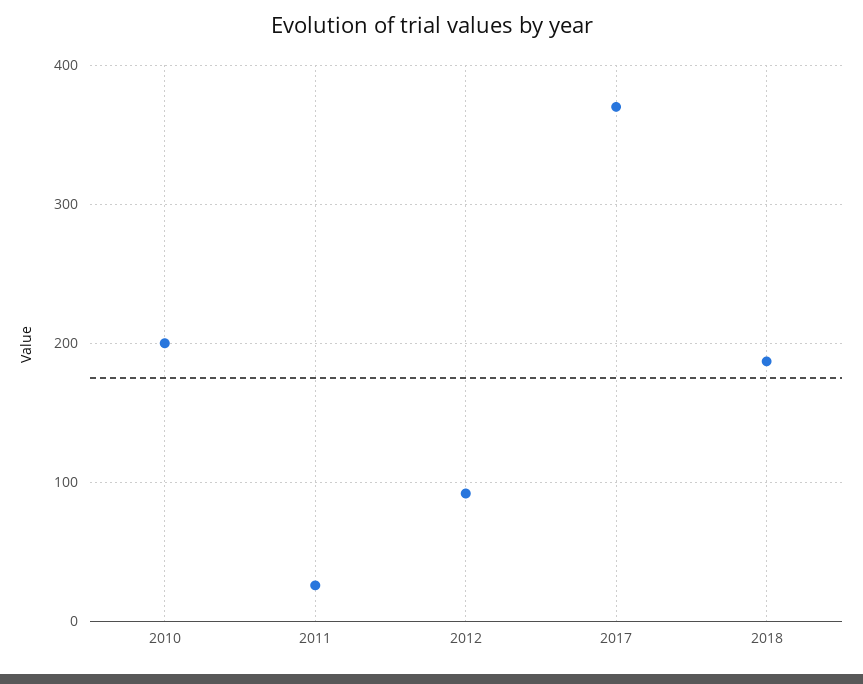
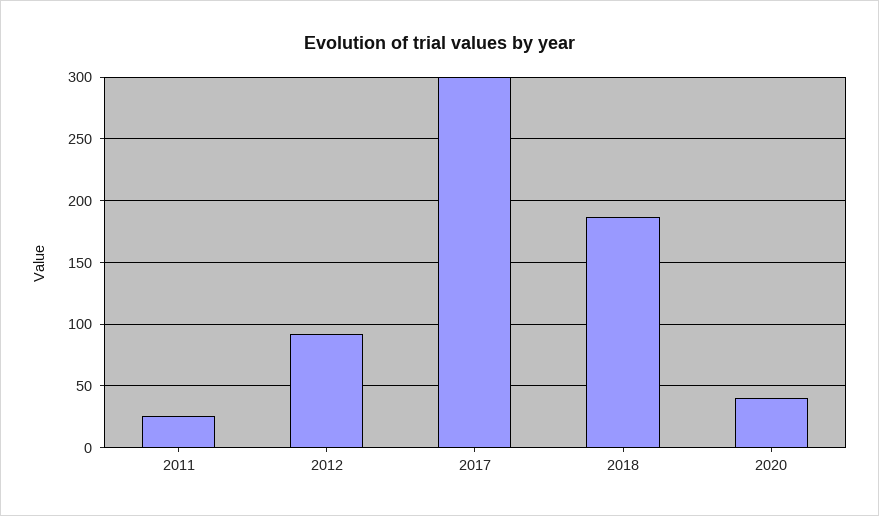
2010: 200 -> none
2017: 370 -> 300
2020: none -> 40

